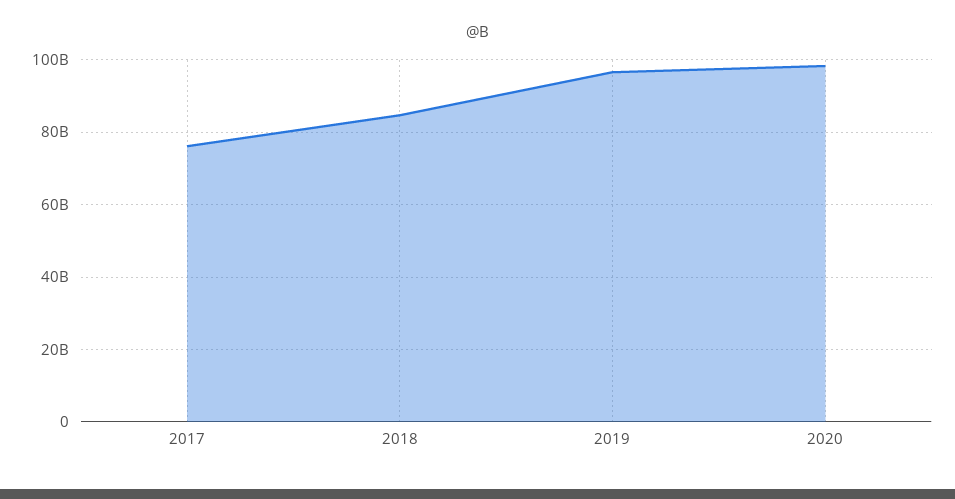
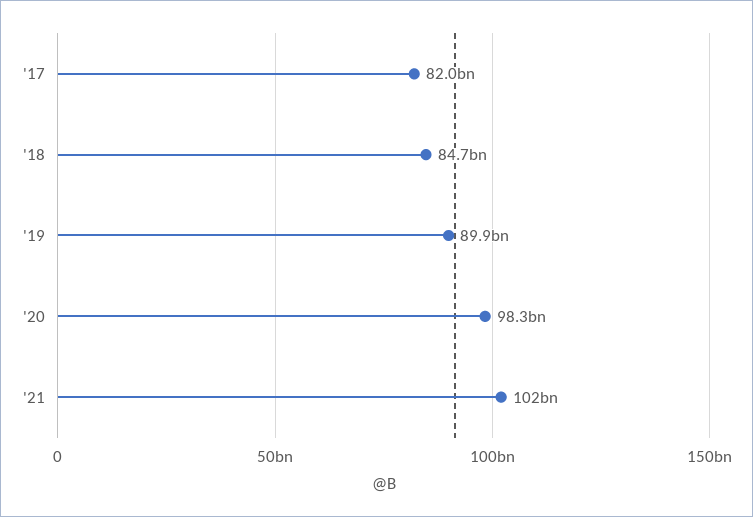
2017: 76000000000 -> 82000000000
2019: 96000000000 -> 89900000000
'21: none -> 102000000000

